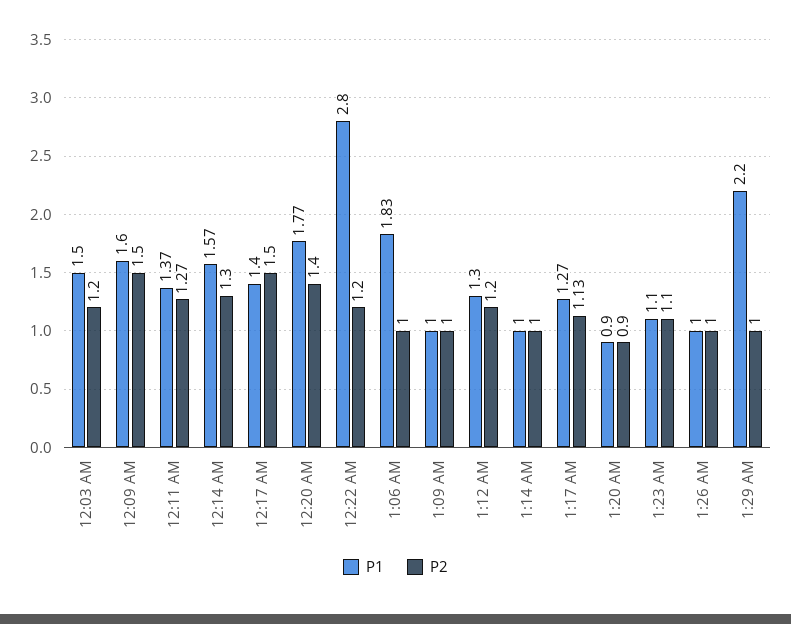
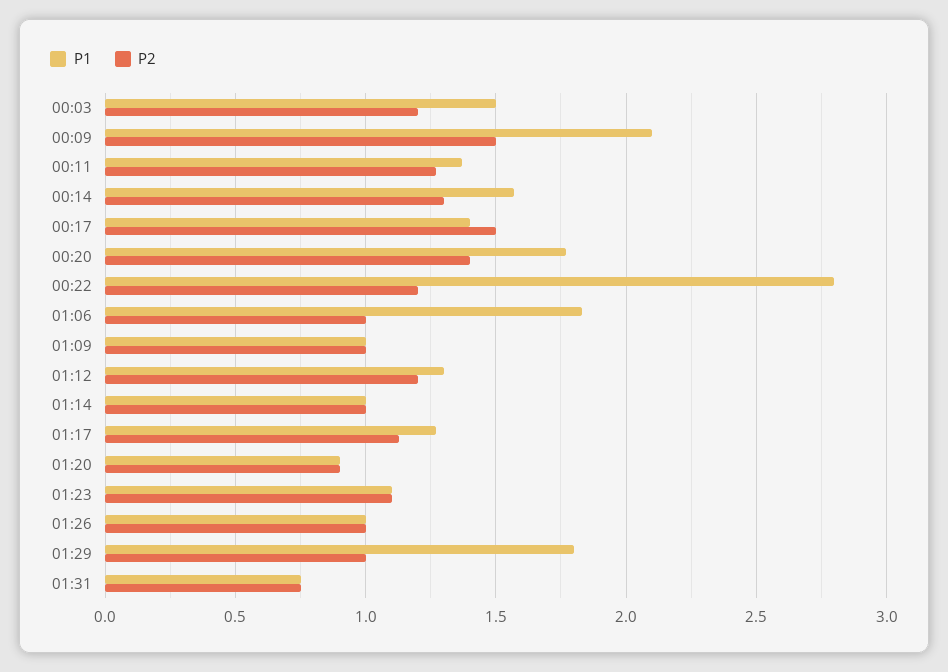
P1, 12:09 AM: 1.6 -> 2.1
P1, 1:29 AM: 2.2 -> 1.8
P1, 01:31: none -> 0.75
P2, 01:31: none -> 0.75

